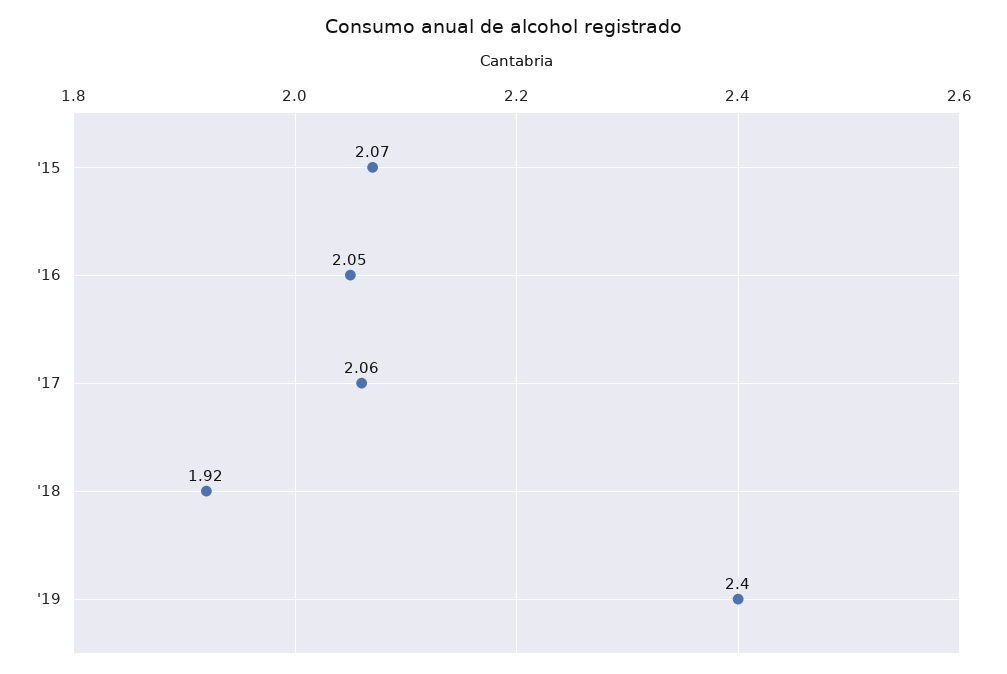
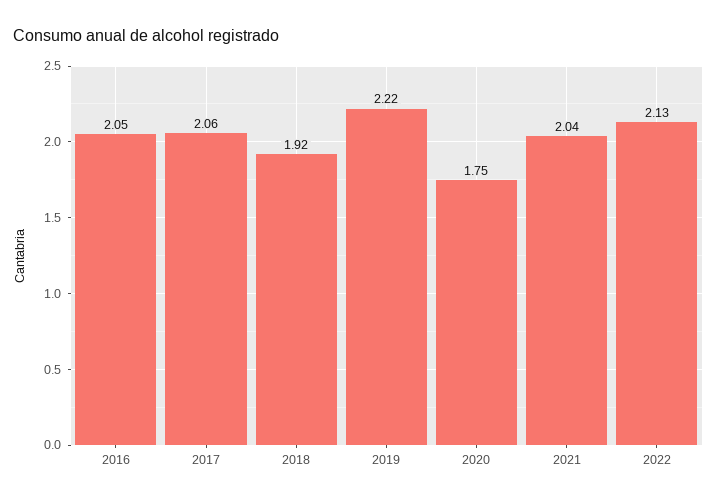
'15: 2.07 -> none
'19: 2.4 -> 2.22
2020: none -> 1.75
2021: none -> 2.04
2022: none -> 2.13

